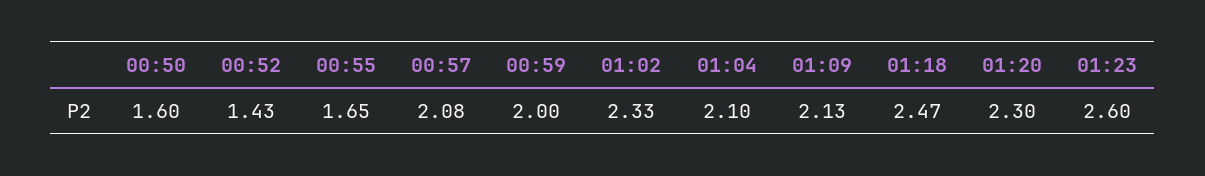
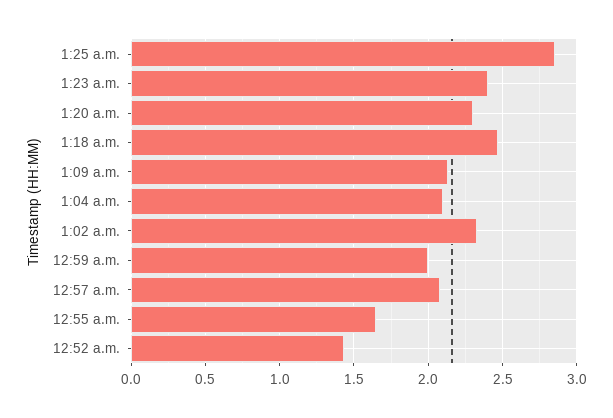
00:50: 1.6 -> none
01:23: 2.6 -> 2.4
1:25 a.m.: none -> 2.85

